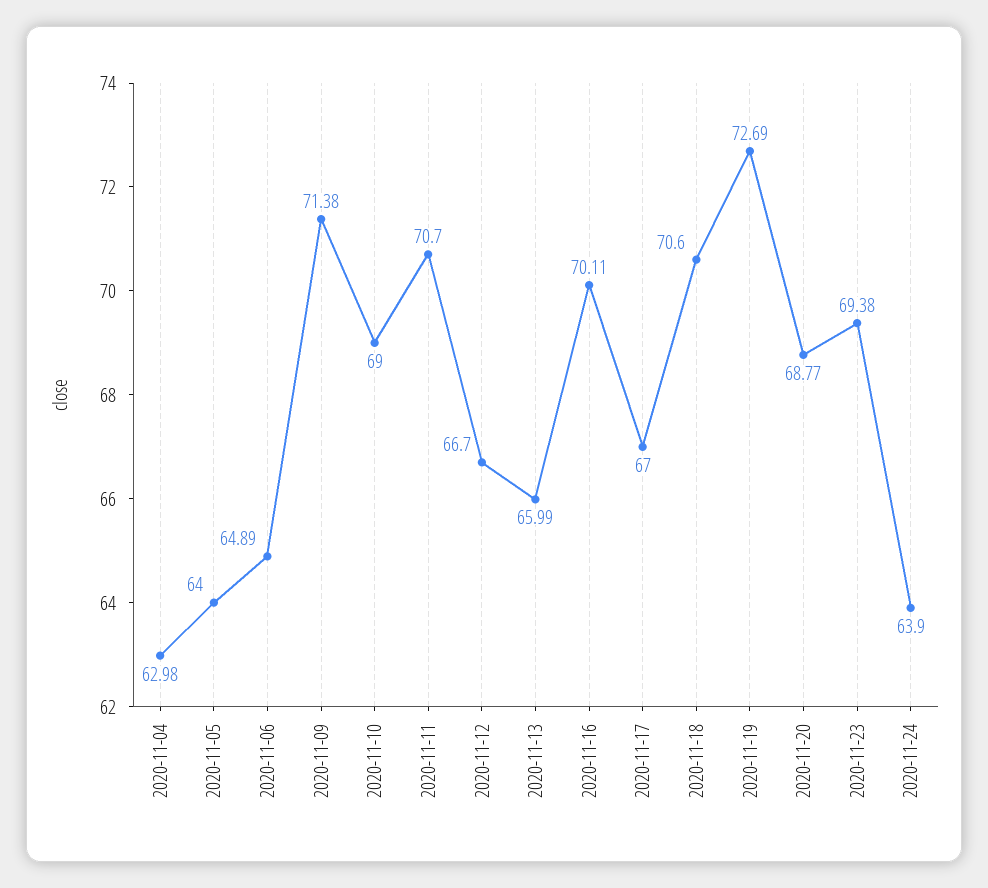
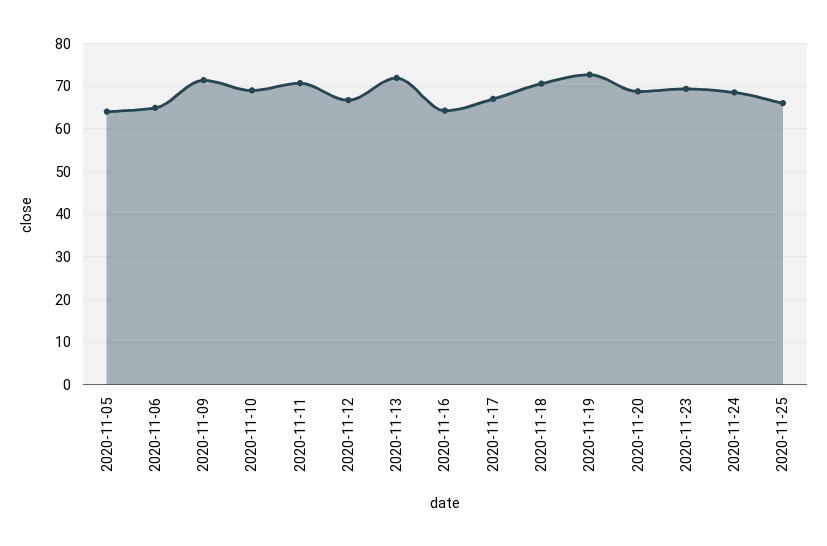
2020-11-04: 62.98 -> none
2020-11-13: 65.99 -> 72
2020-11-16: 70.11 -> 64
2020-11-24: 63.9 -> 68
2020-11-25: none -> 66

